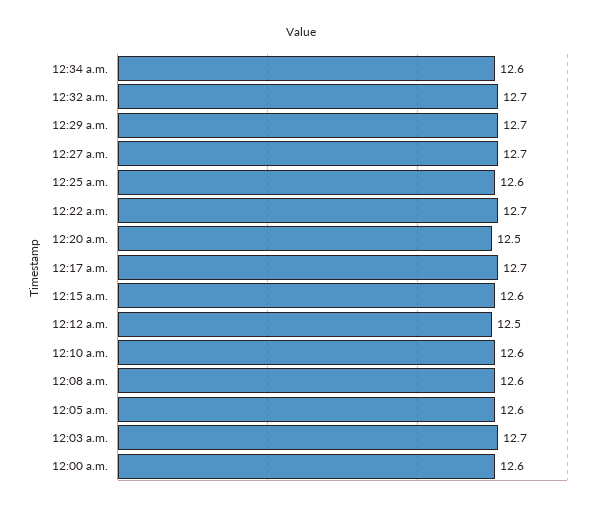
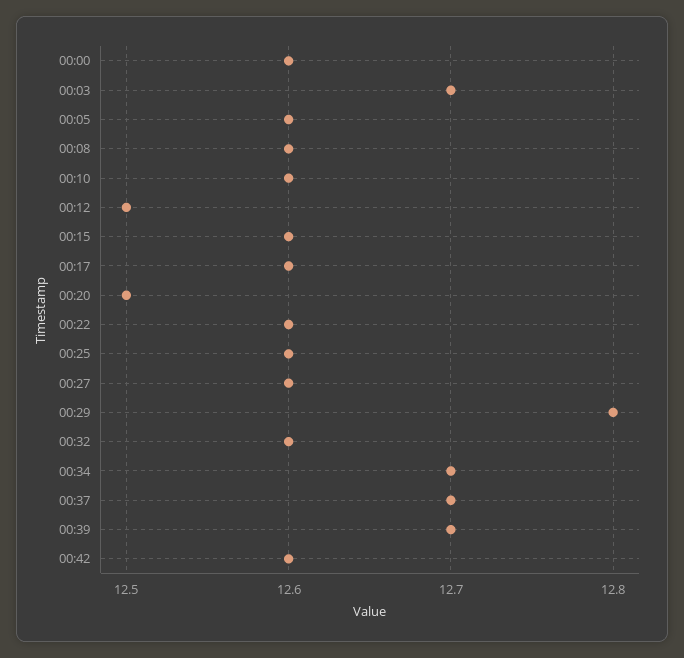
12:34 a.m.: 12.6 -> 12.7
12:32 a.m.: 12.7 -> 12.6
12:29 a.m.: 12.7 -> 12.8
12:27 a.m.: 12.7 -> 12.6
12:22 a.m.: 12.7 -> 12.6
12:17 a.m.: 12.7 -> 12.6
00:37: none -> 12.7
00:39: none -> 12.7
00:42: none -> 12.6

